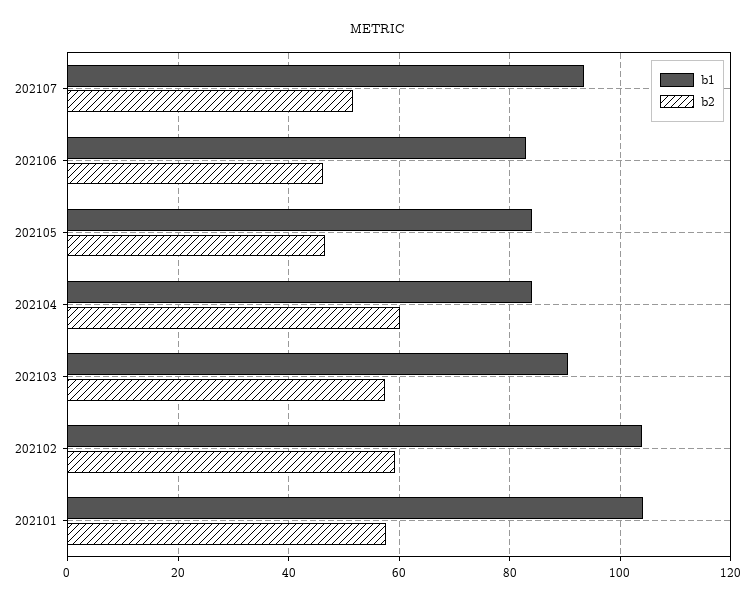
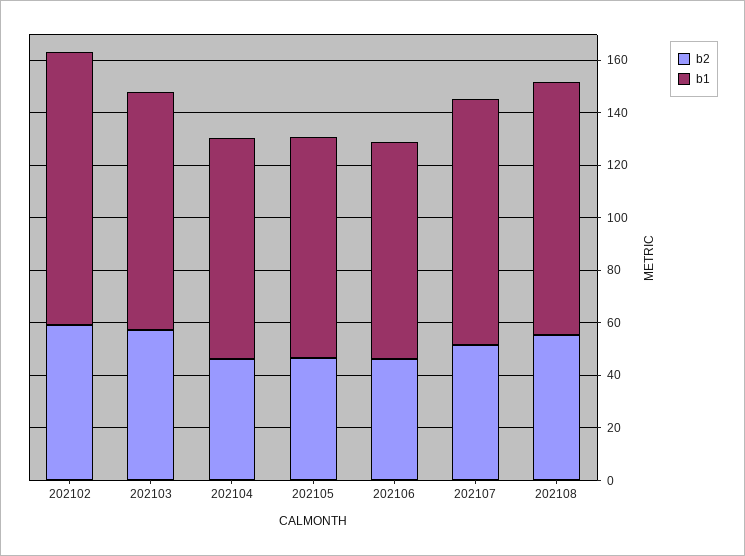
b2, 202104: 60 -> 45
b1, 202101: 104 -> none
b2, 202101: 58 -> none
b2, 202108: none -> 55
b1, 202108: none -> 95

